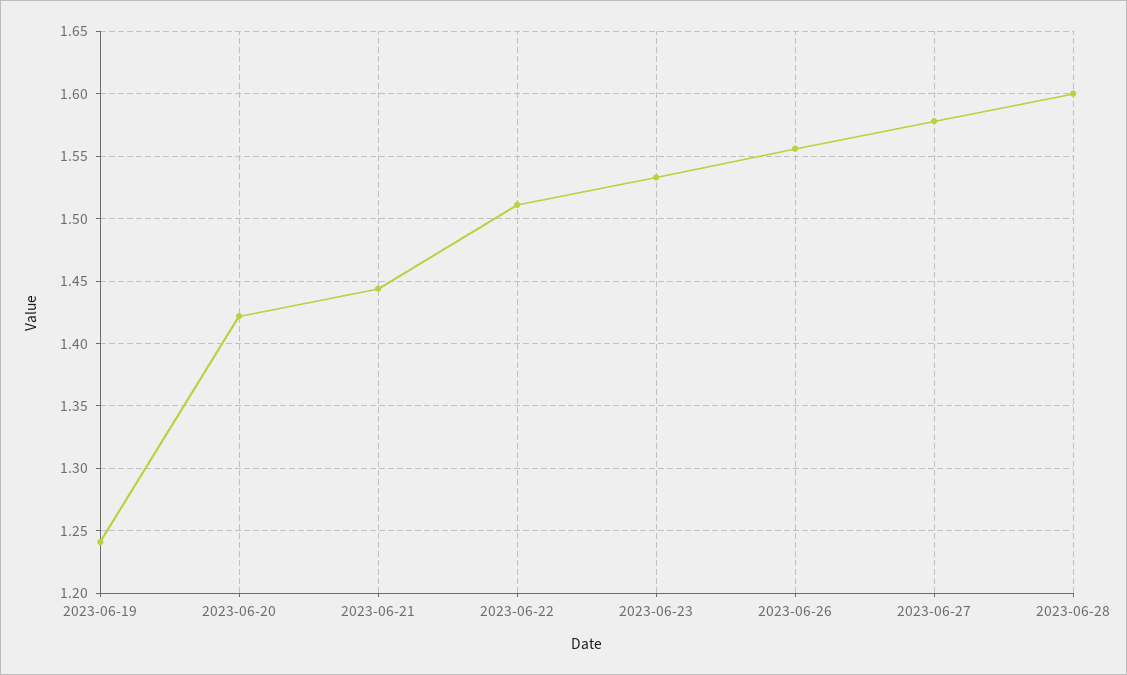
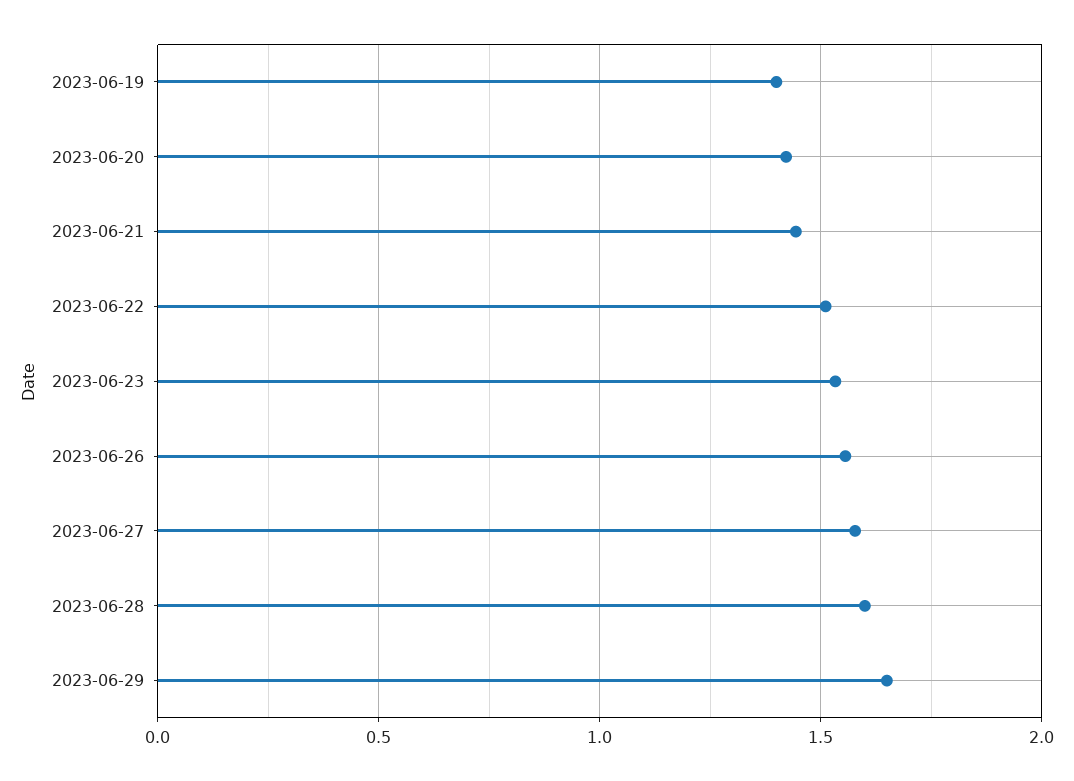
2023-06-19: 1.24 -> 1.4
2023-06-29: none -> 1.65

